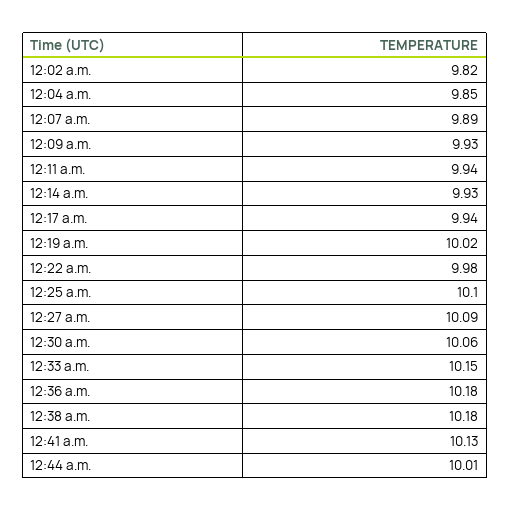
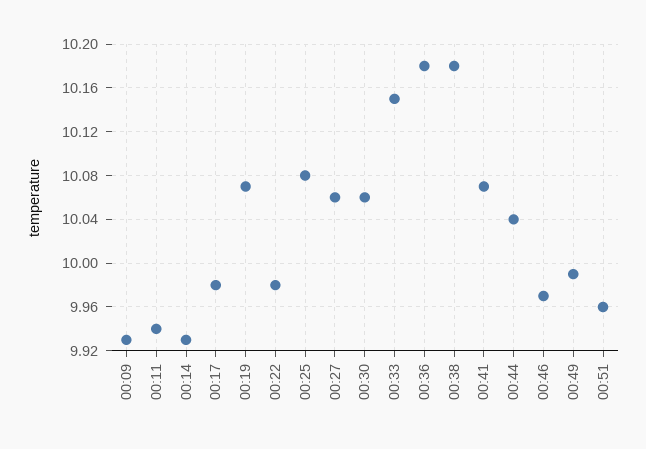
12:02 a.m.: 9.82 -> none
12:04 a.m.: 9.85 -> none
12:07 a.m.: 9.89 -> none
12:17 a.m.: 9.94 -> 9.98
12:19 a.m.: 10.02 -> 10.07
12:25 a.m.: 10.1 -> 10.08
12:27 a.m.: 10.09 -> 10.06
12:41 a.m.: 10.13 -> 10.07
12:44 a.m.: 10.01 -> 10.04
00:46: none -> 9.97
00:49: none -> 9.99
00:51: none -> 9.96

